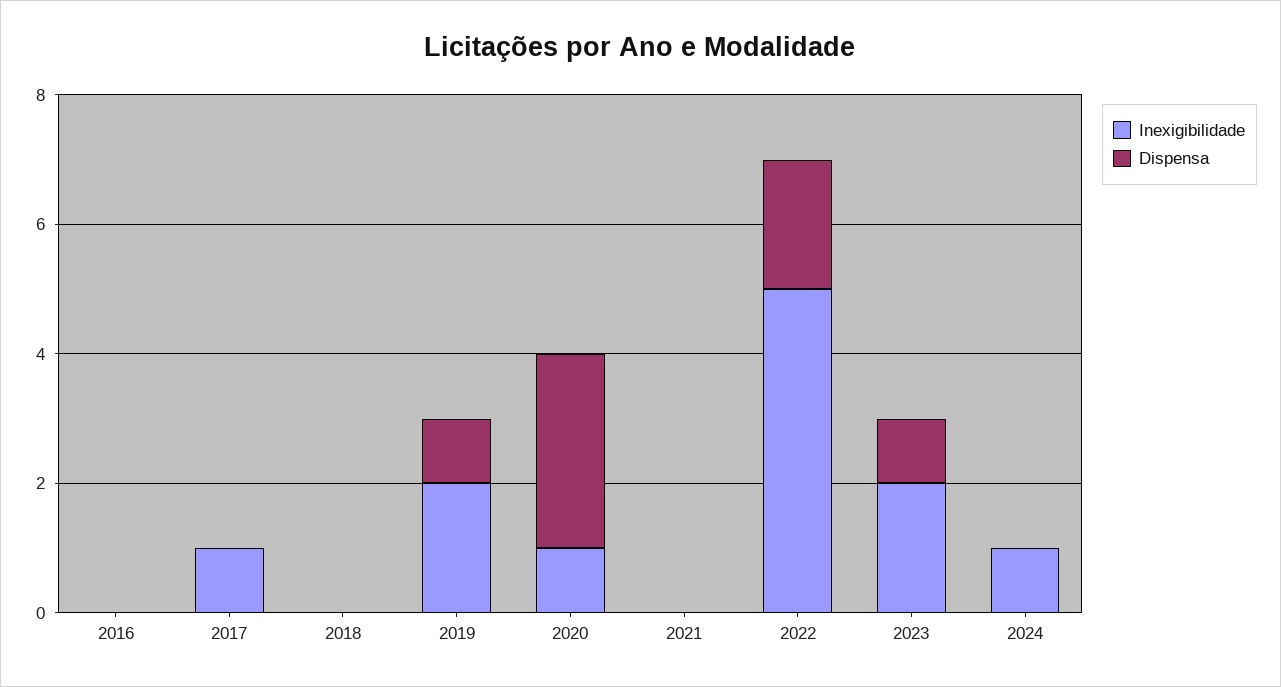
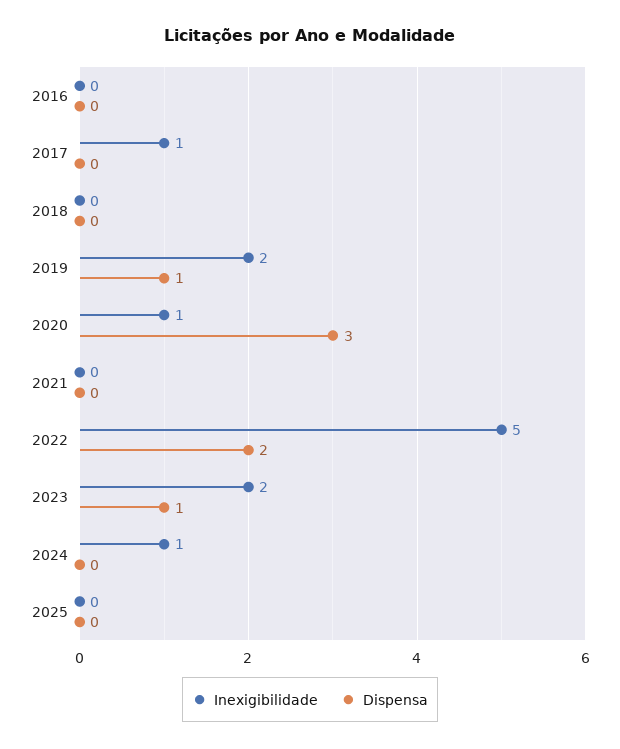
Inexigibilidade, 2025: none -> 0
Dispensa, 2025: none -> 0

